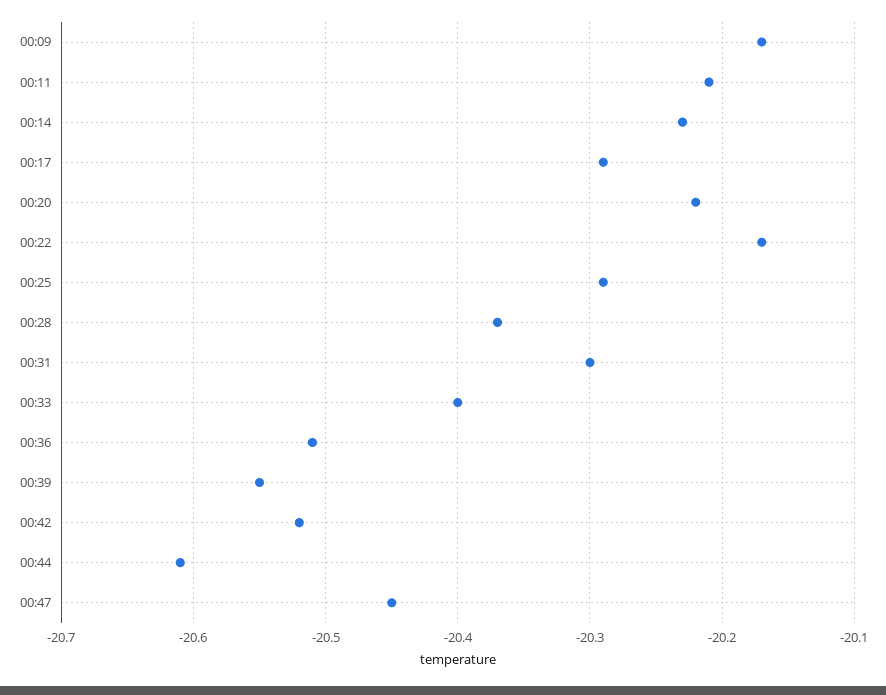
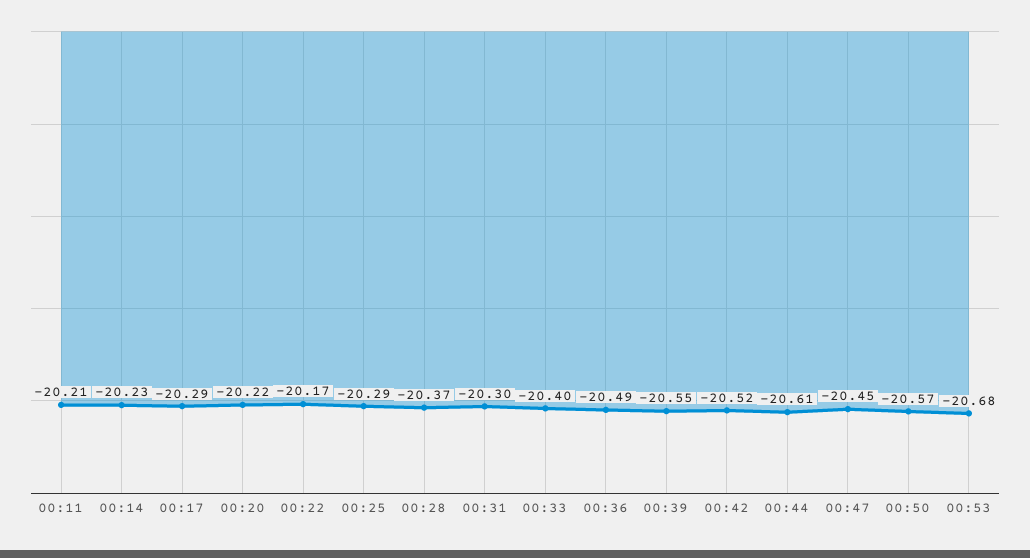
00:09: -20.17 -> none
00:36: -20.51 -> -20.49
00:50: none -> -20.57
00:53: none -> -20.68

